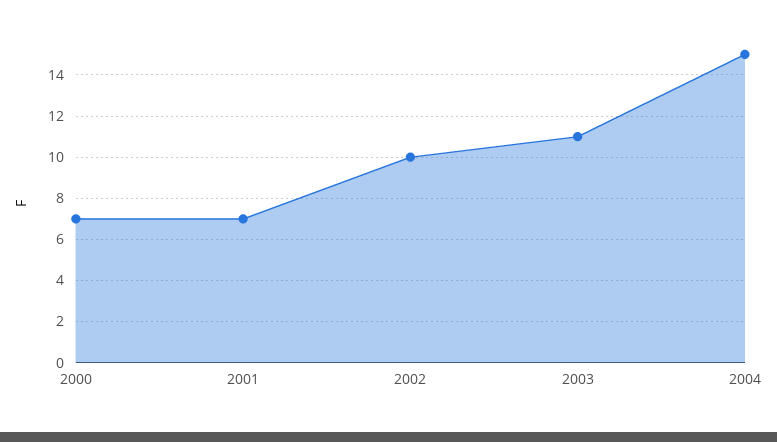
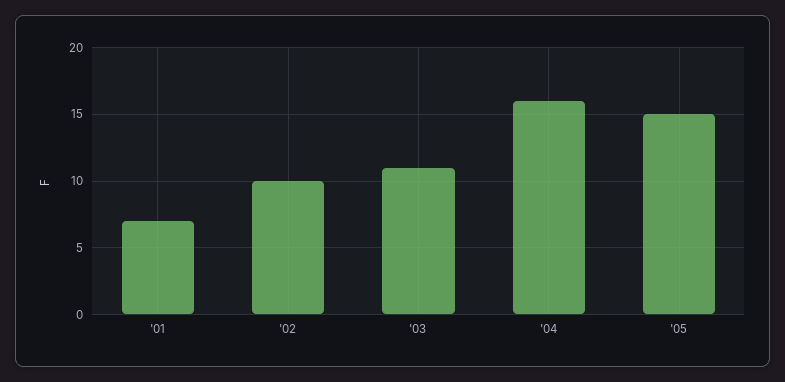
2000: 7 -> none
2004: 15 -> 16
'05: none -> 15

